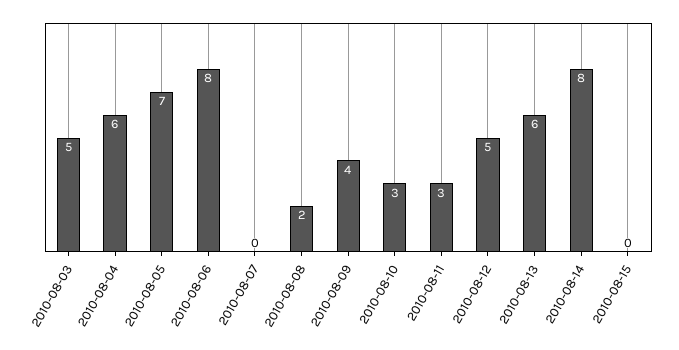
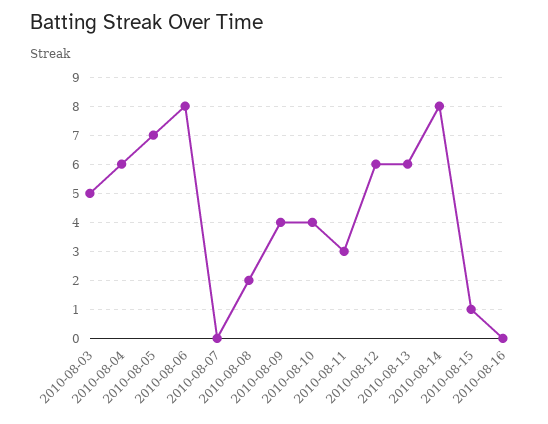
2010-08-10: 3 -> 4
2010-08-12: 5 -> 6
2010-08-15: 0 -> 1
2010-08-16: none -> 0

